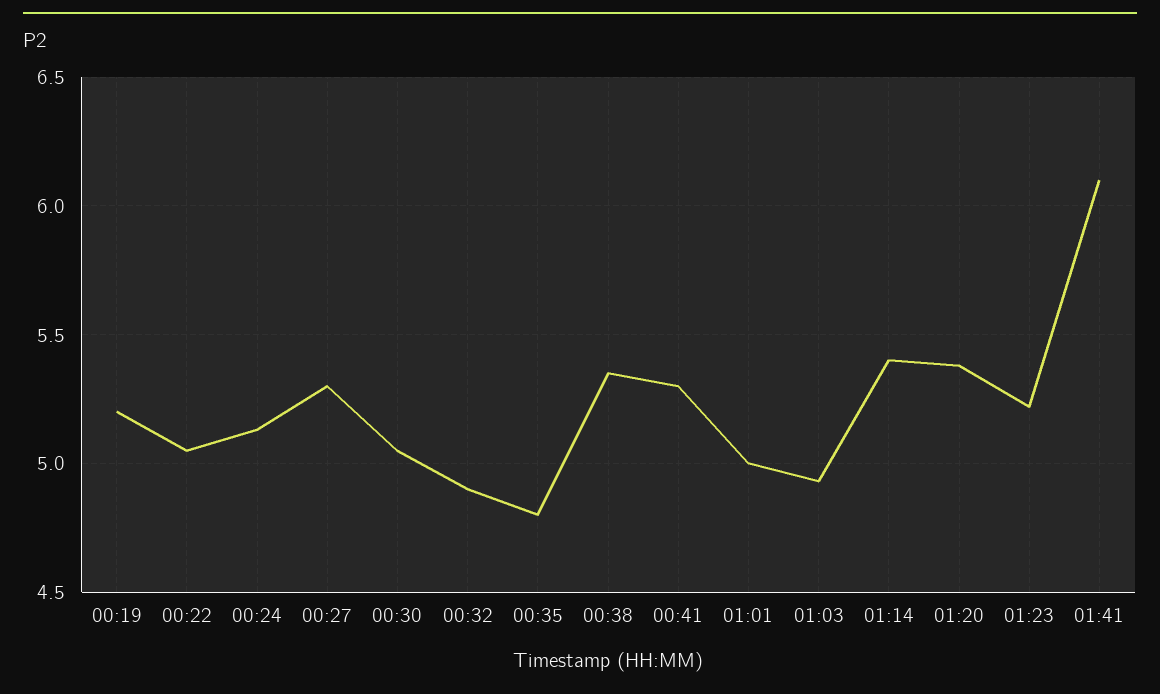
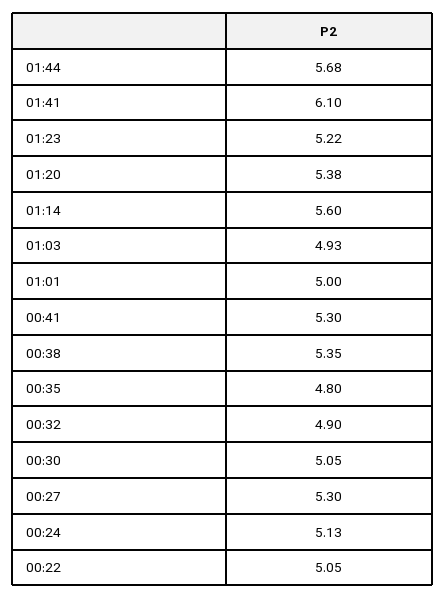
00:19: 5.2 -> none
01:14: 5.4 -> 5.6
01:44: none -> 5.68

